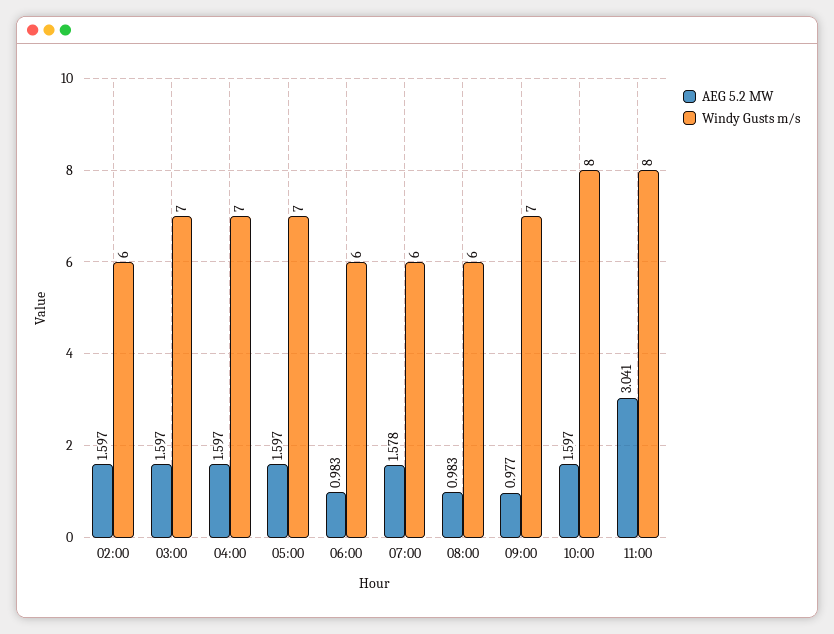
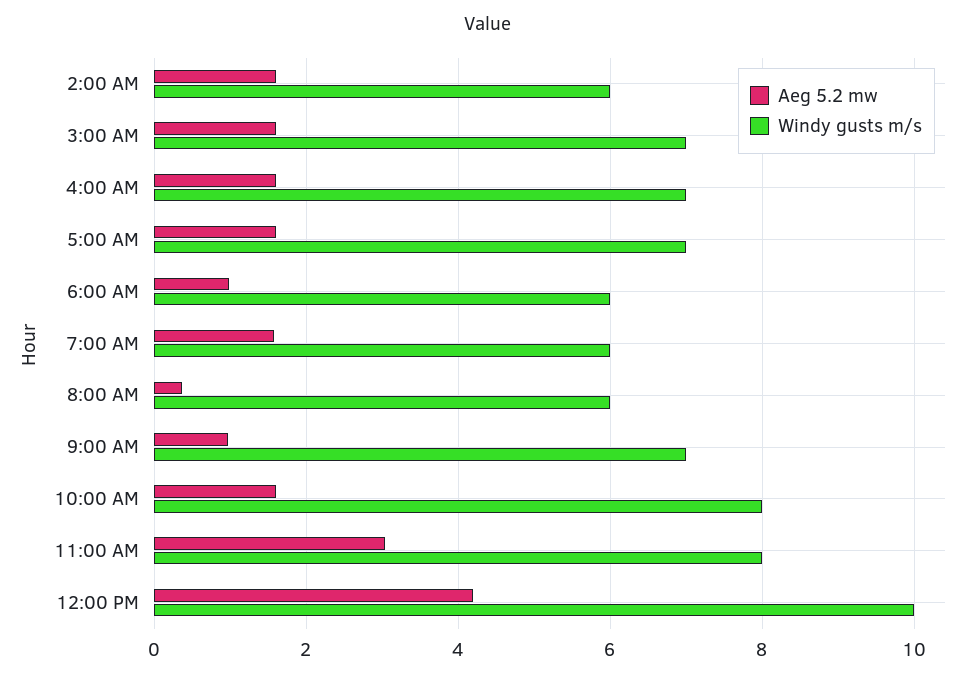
AEG 5.2 MW, 08:00: 0.983 -> 0.4
AEG 5.2 MW, 12:00 PM: none -> 4.2
Windy Gusts m/s, 12:00 PM: none -> 10

